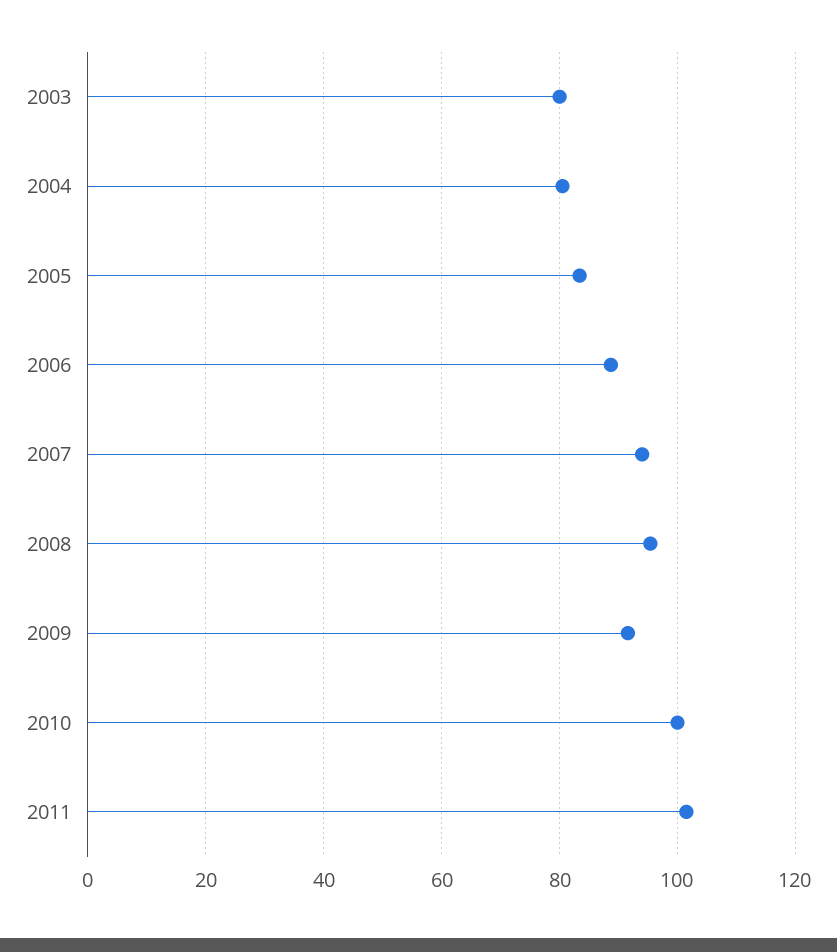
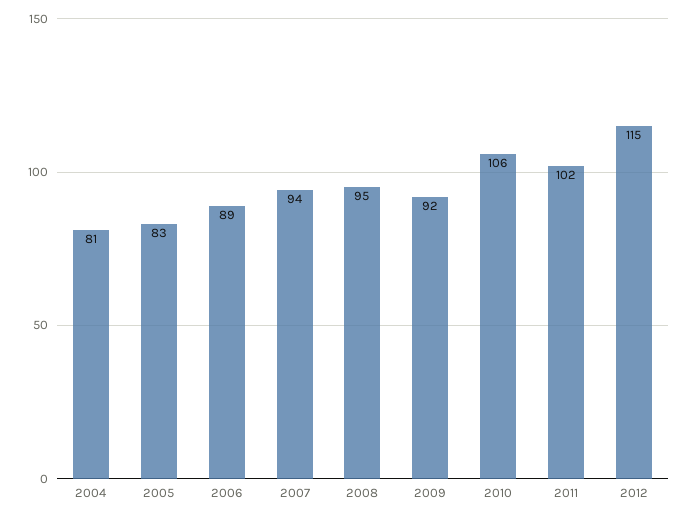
2003: 80 -> none
2010: 100 -> 106
2012: none -> 115

